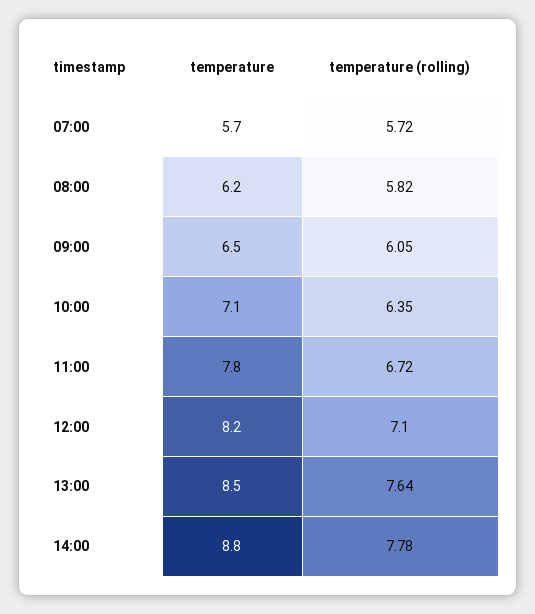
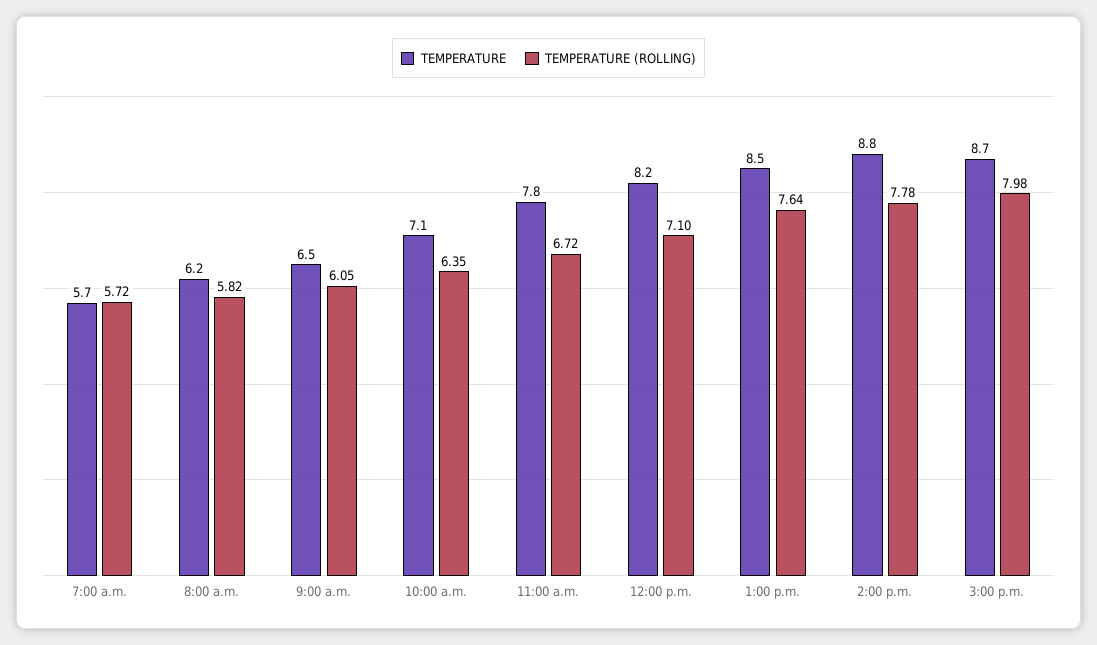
temperature, 3:00 p.m.: none -> 8.7
temperature (rolling), 3:00 p.m.: none -> 7.98

